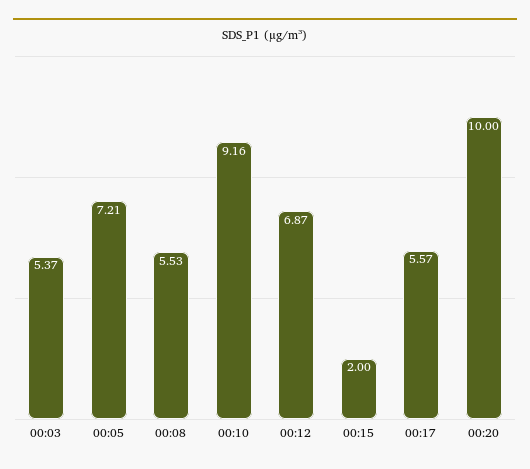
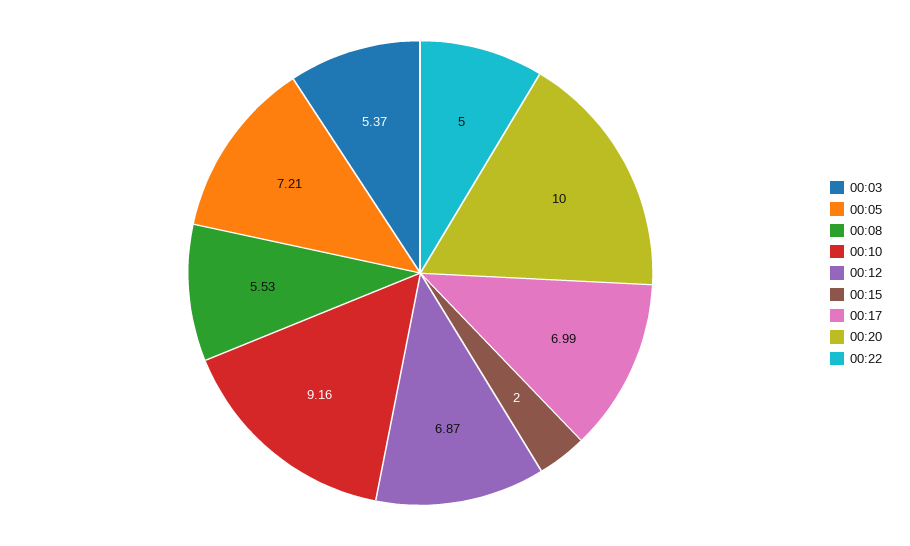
00:17: 5.57 -> 6.99
00:22: none -> 5

